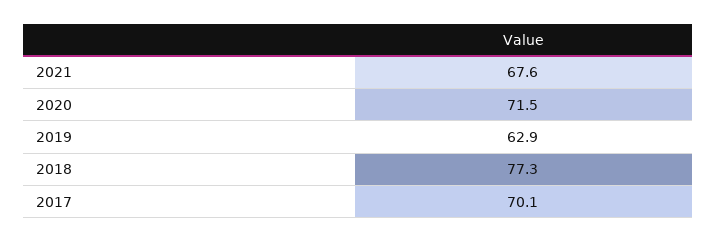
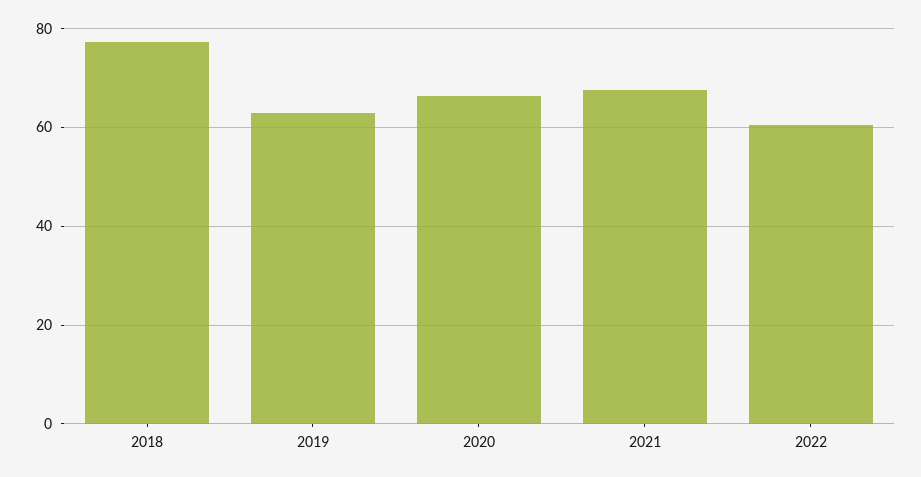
2020: 71.5 -> 66
2017: 70.1 -> none
2022: none -> 60

